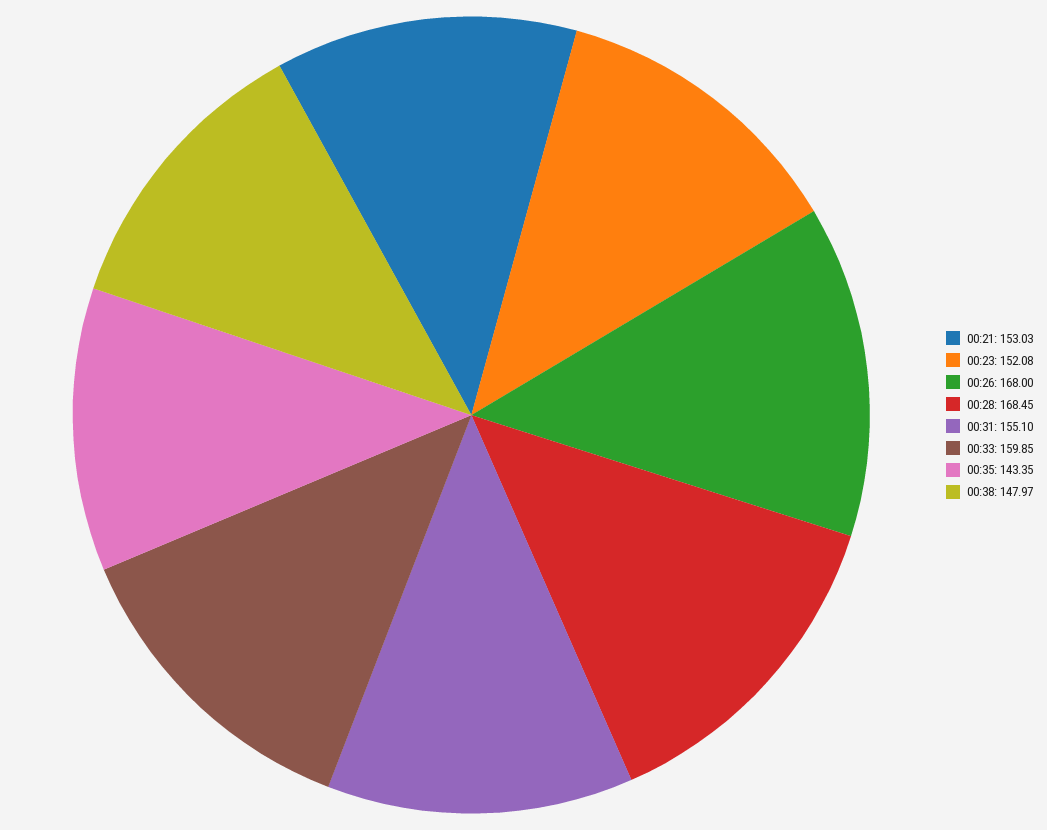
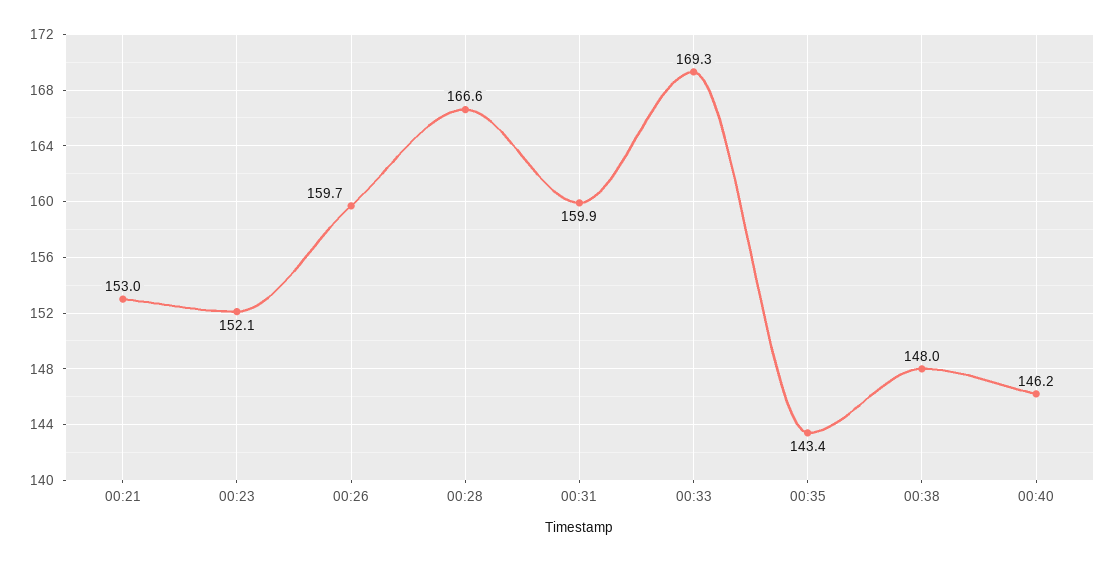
00:26: 168 -> 159.7
00:28: 168.45 -> 166.6
00:31: 155.1 -> 159.9
00:33: 159.85 -> 169.3
00:40: none -> 146.2

